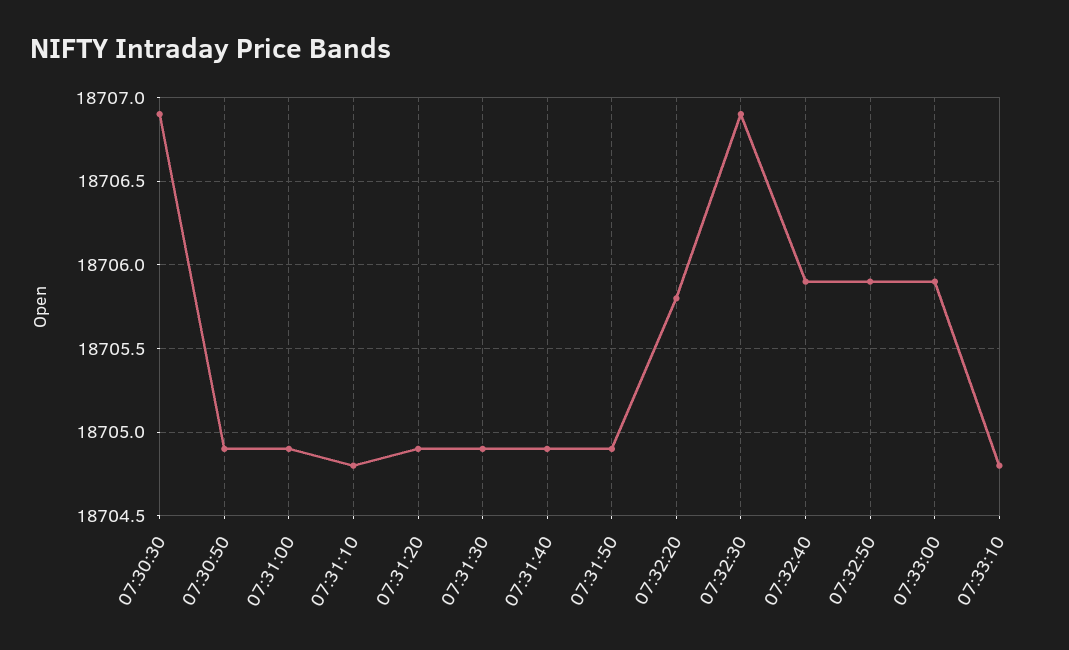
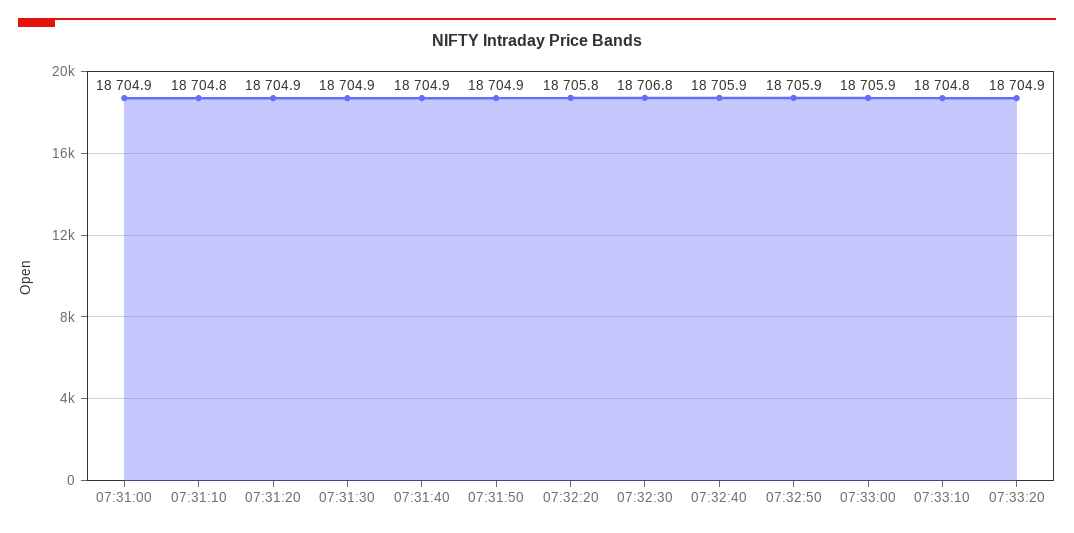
07:30:30: 18706.9 -> none
07:30:50: 18704.9 -> none
07:32:30: 18706.9 -> 18706.8
07:33:20: none -> 18704.9

